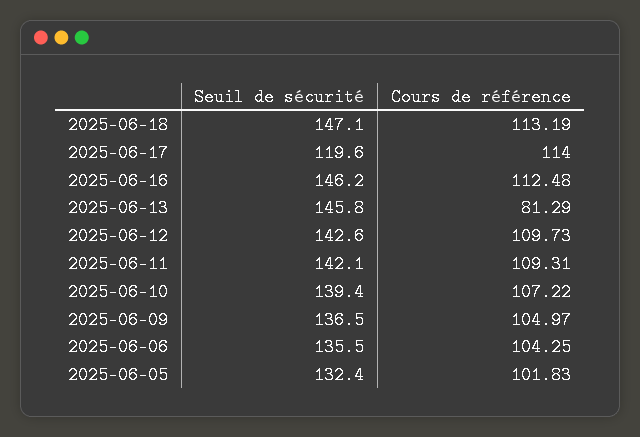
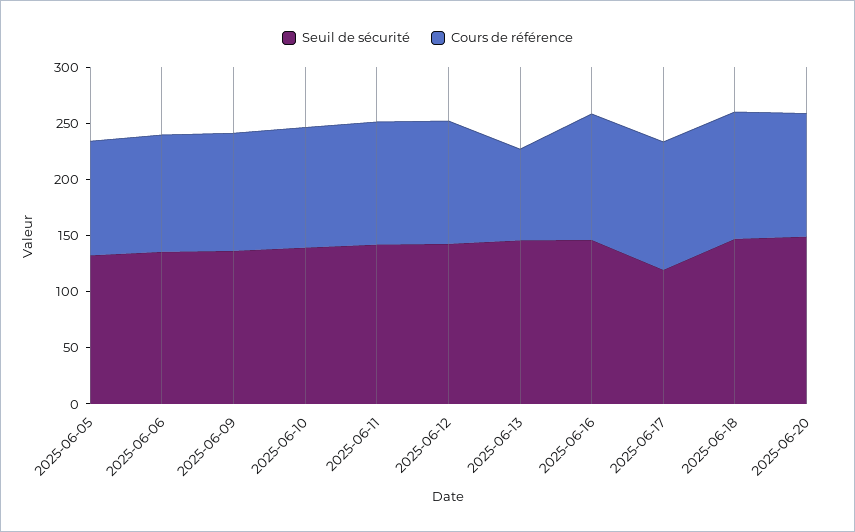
Seuil de sécurité, 2025-06-20: none -> 150
Cours de référence, 2025-06-20: none -> 110

